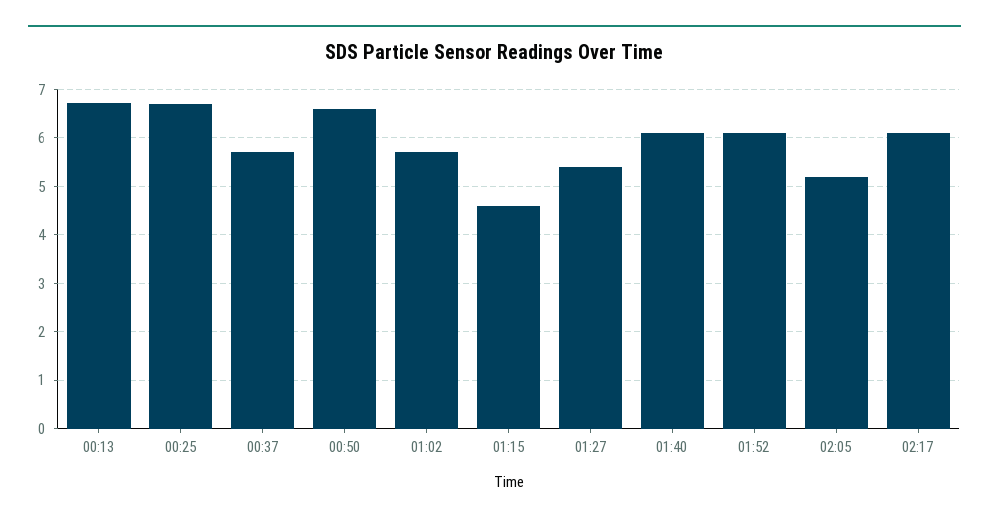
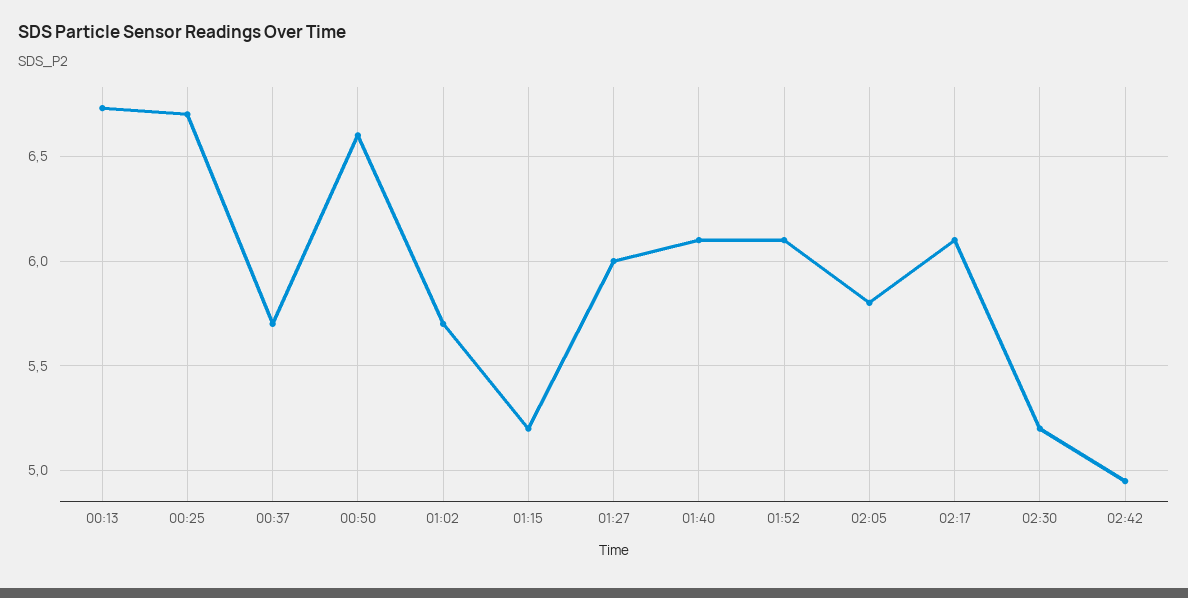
01:15: 4.6 -> 5.2
01:27: 5.4 -> 6
02:05: 5.2 -> 5.8
02:30: none -> 5.2
02:42: none -> 4.95

